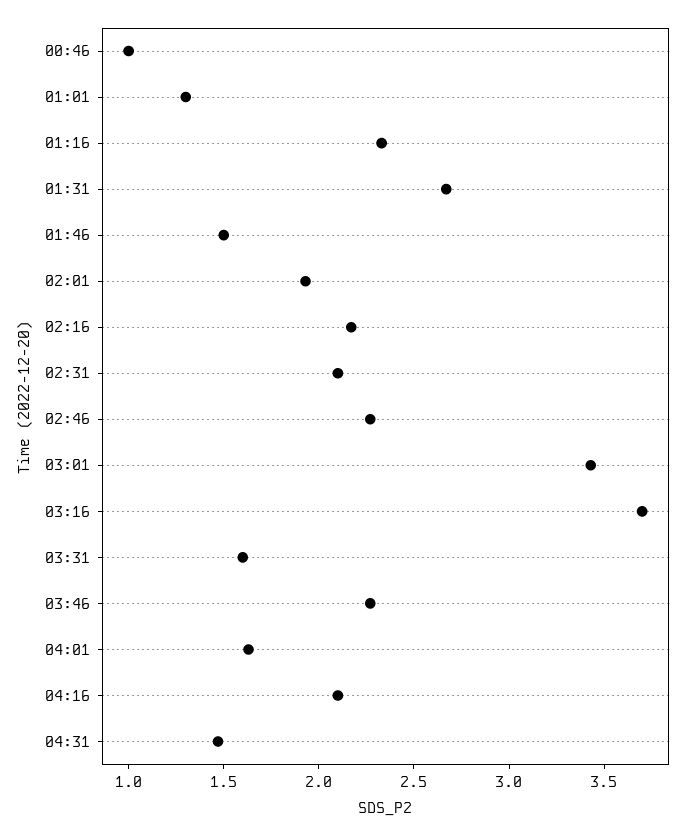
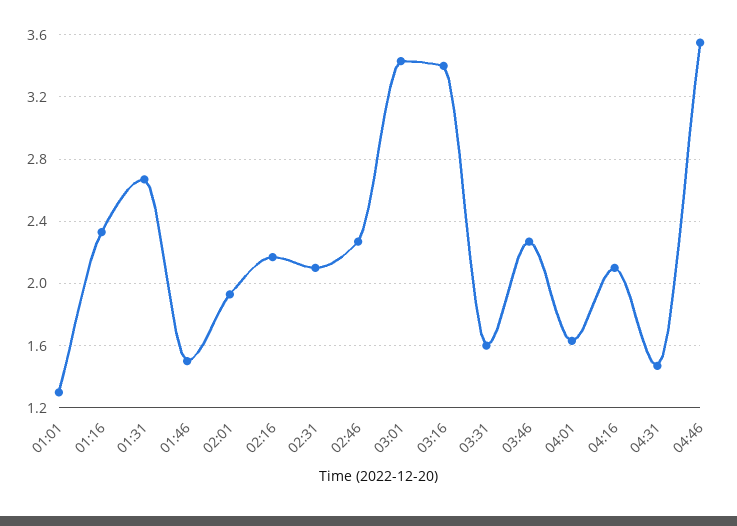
00:46: 1 -> none
03:16: 3.7 -> 3.4
04:46: none -> 3.55

